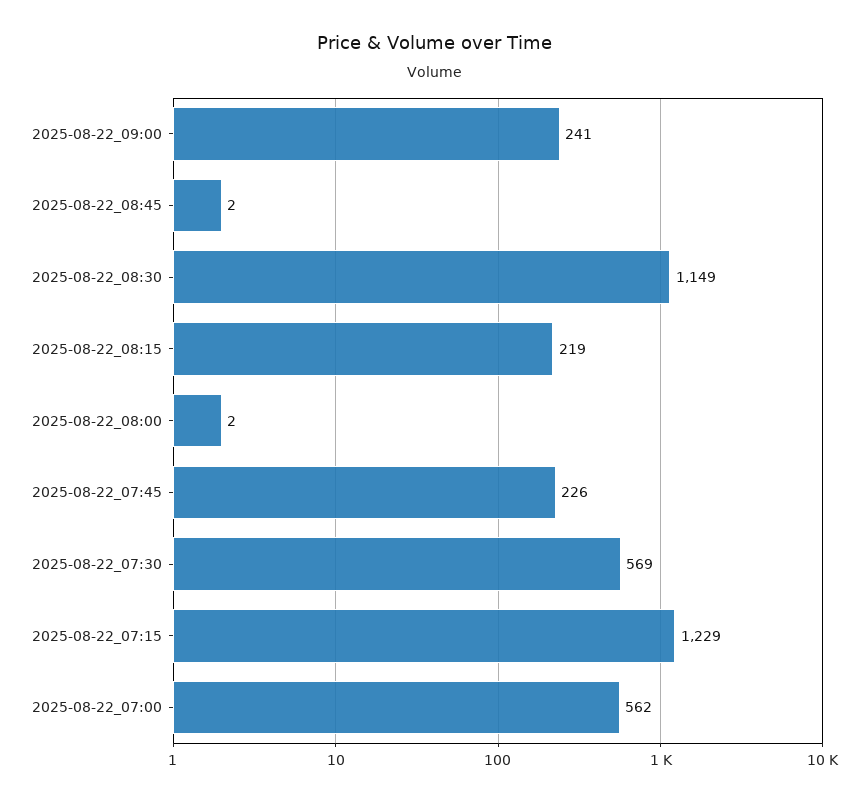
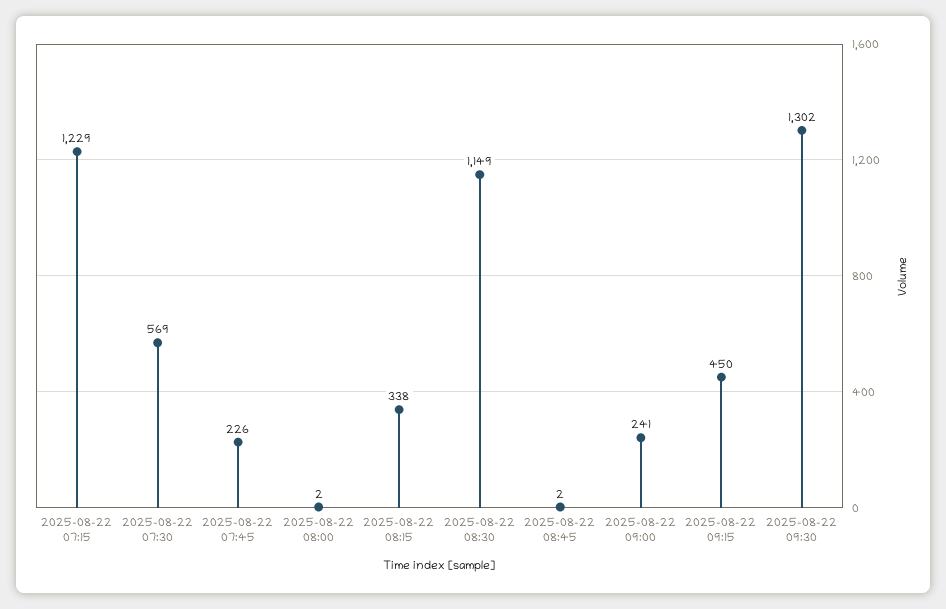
2025-08-22_08:15: 219 -> 338
2025-08-22_07:00: 562 -> none
2025-08-22 09:15: none -> 450
2025-08-22 09:30: none -> 1302

